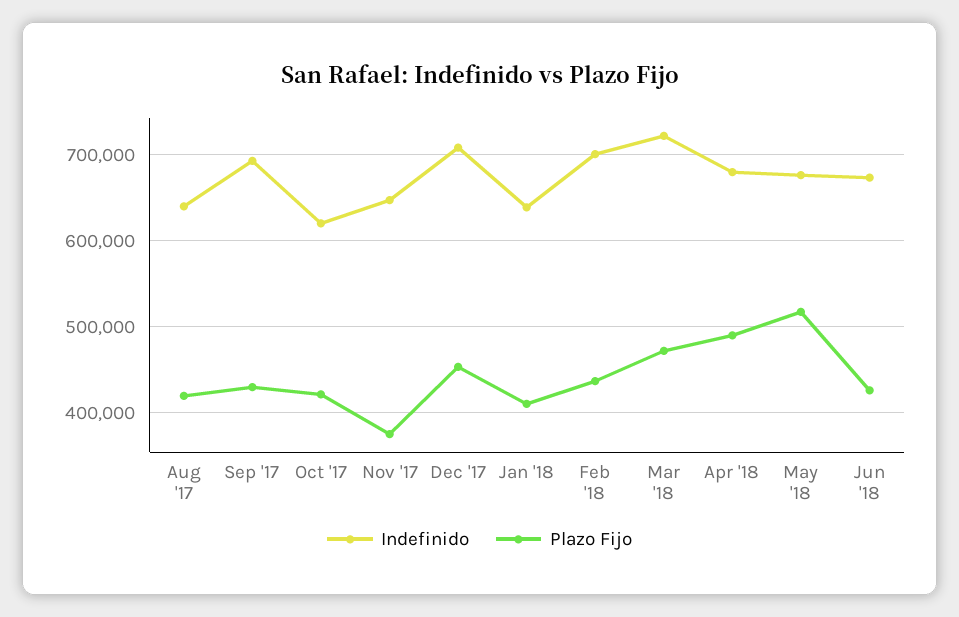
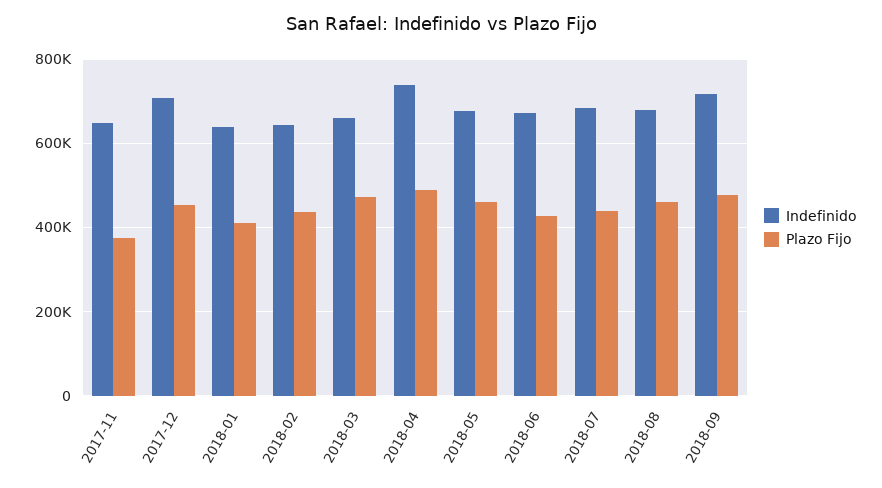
Indefinido, Aug '17: 640000 -> none
Plazo Fijo, Aug '17: 420000 -> none
Indefinido, Sep '17: 690000 -> none
Plazo Fijo, Sep '17: 430000 -> none
Indefinido, Oct '17: 620000 -> none
Plazo Fijo, Oct '17: 420000 -> none
Indefinido, Feb '18: 700000 -> 640000
Indefinido, Mar '18: 720000 -> 660000
Indefinido, Apr '18: 680000 -> 740000
Plazo Fijo, May '18: 520000 -> 460000
Indefinido, 2018-07: none -> 680000
Plazo Fijo, 2018-07: none -> 440000
Indefinido, 2018-08: none -> 680000
Plazo Fijo, 2018-08: none -> 460000
Indefinido, 2018-09: none -> 720000
Plazo Fijo, 2018-09: none -> 480000

